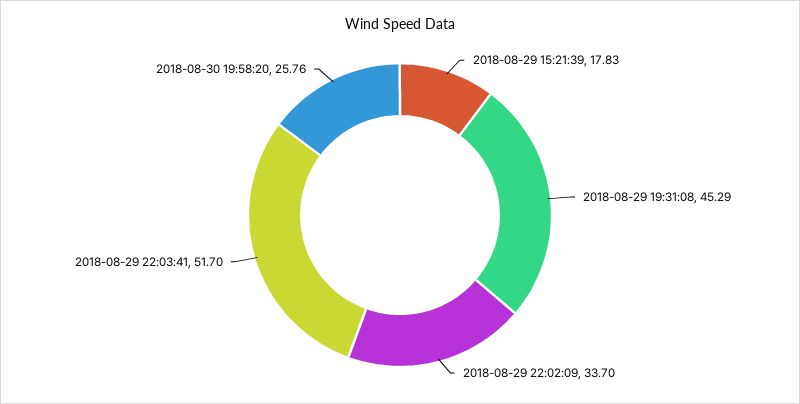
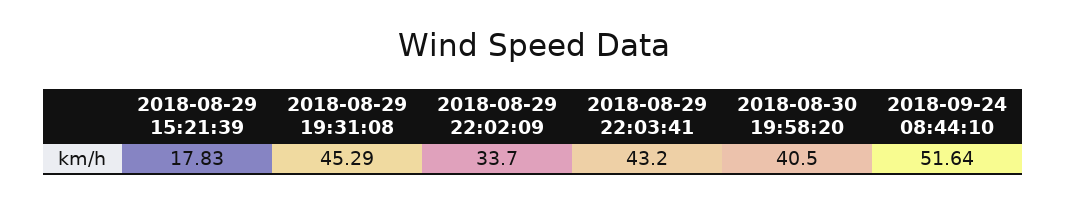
2018-08-29 22:03:41: 51.7 -> 43.2
2018-08-30 19:58:20: 25.76 -> 40.5
2018-09-24 08:44:10: none -> 51.64

